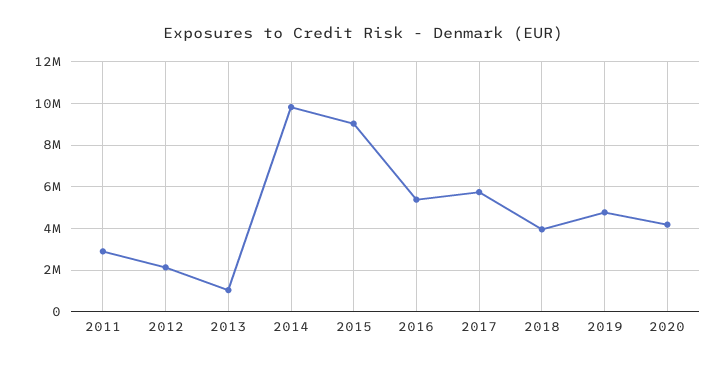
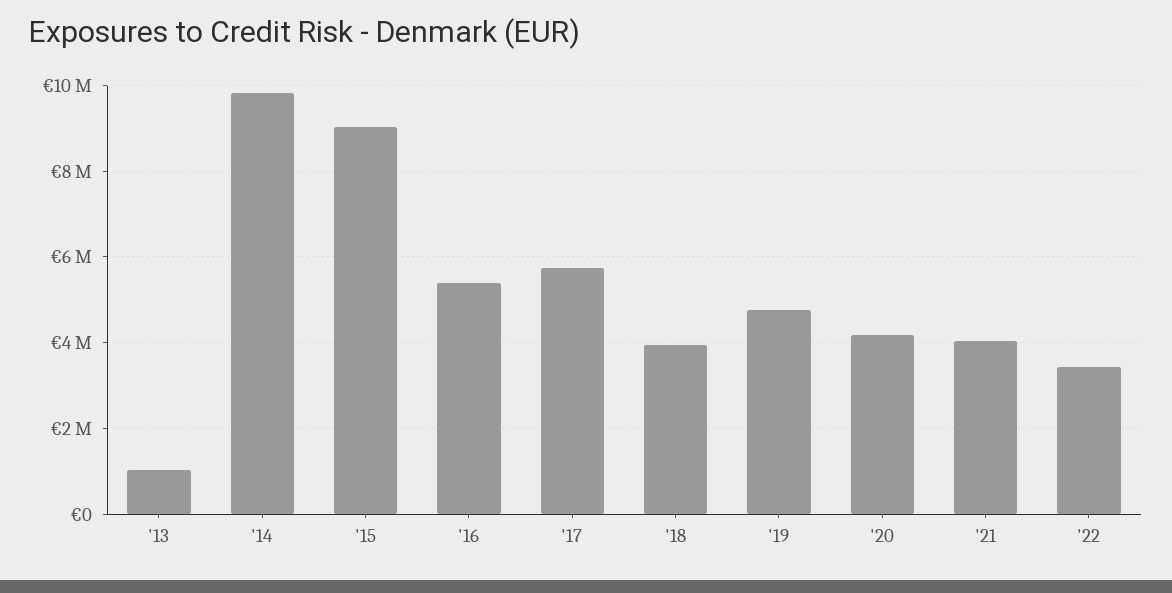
2011: 3000000 -> none
2012: 2000000 -> none
'21: none -> 4000000
'22: none -> 3400000

